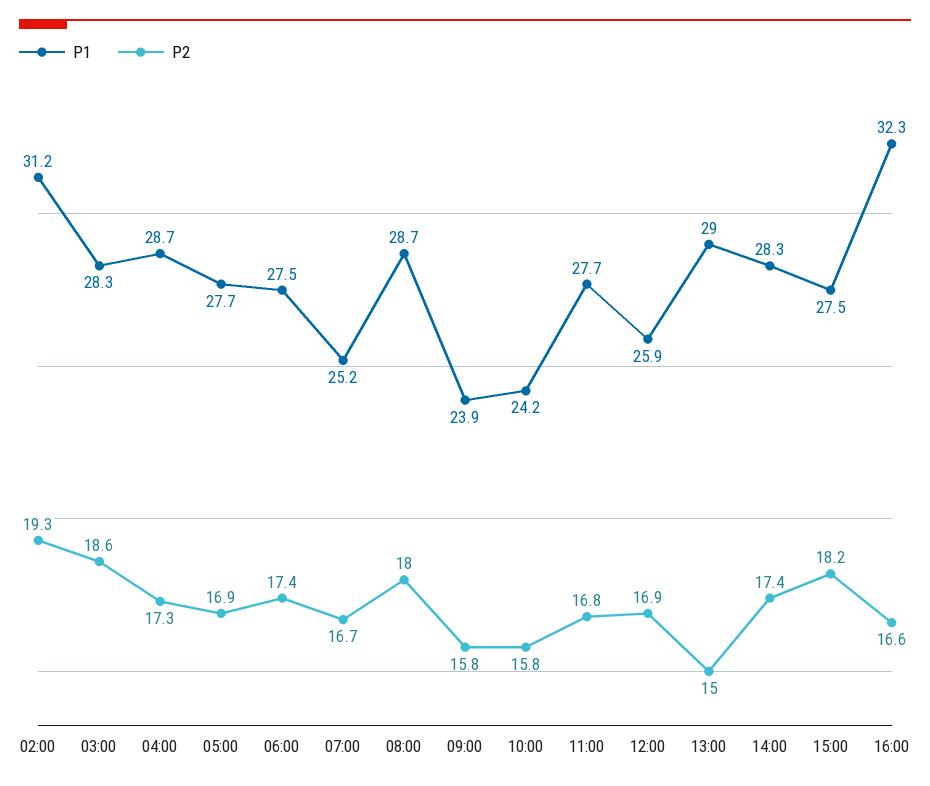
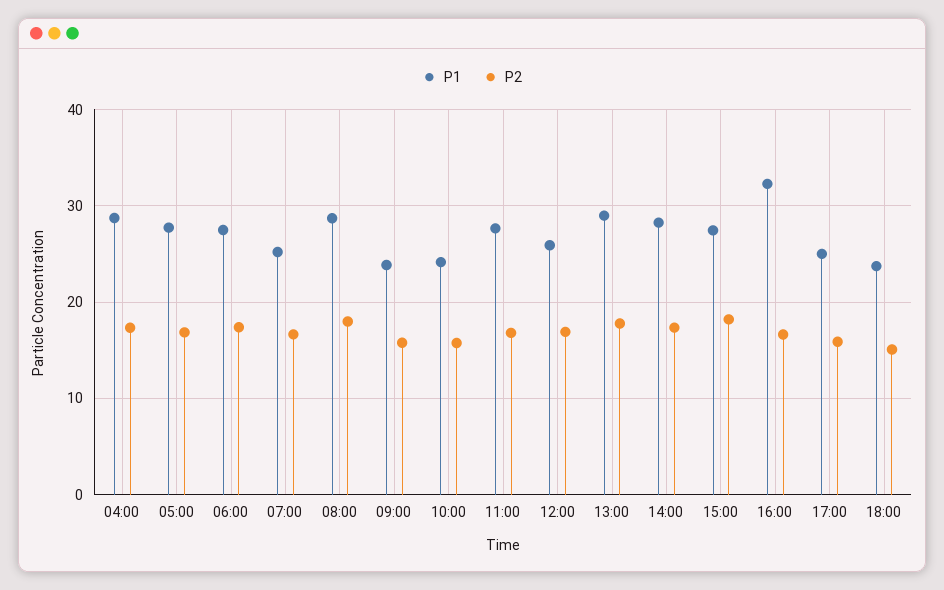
P1, 02:00: 31.2 -> none
P2, 02:00: 19.3 -> none
P1, 03:00: 28.3 -> none
P2, 03:00: 18.6 -> none
P2, 13:00: 15 -> 18
P1, 17:00: none -> 25
P2, 17:00: none -> 16
P1, 18:00: none -> 24
P2, 18:00: none -> 15

